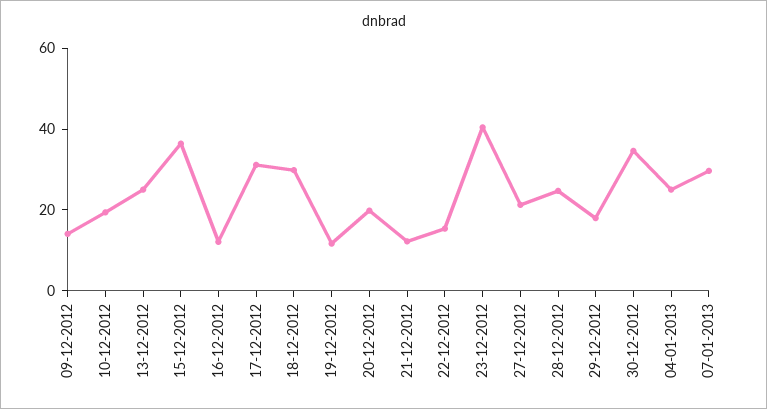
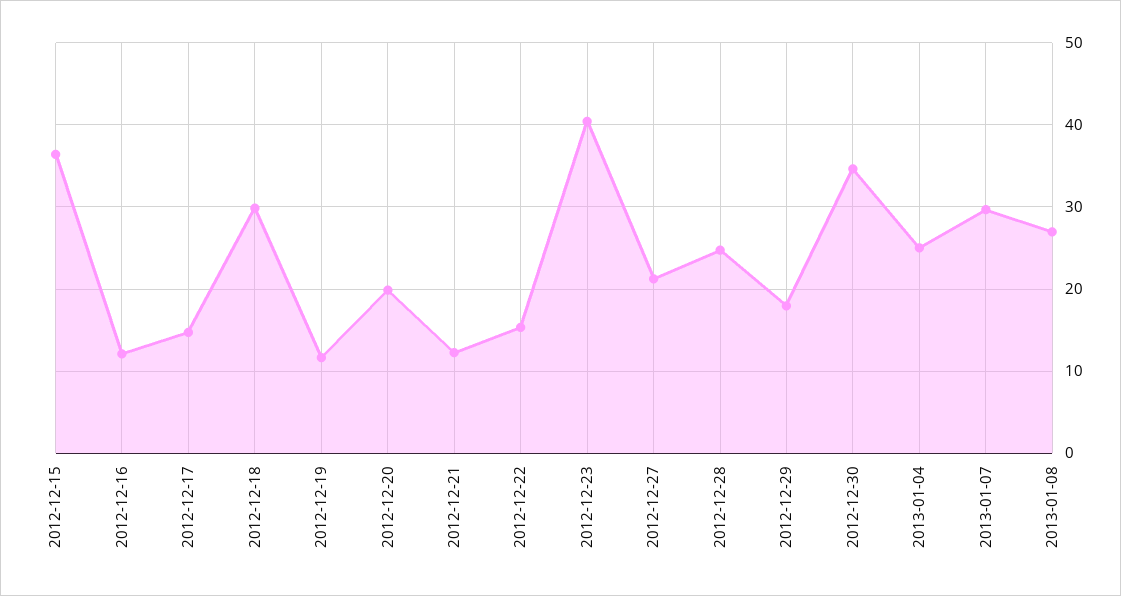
09-12-2012: 15 -> none
10-12-2012: 20 -> none
13-12-2012: 25 -> none
17-12-2012: 30 -> 15
2013-01-08: none -> 27

